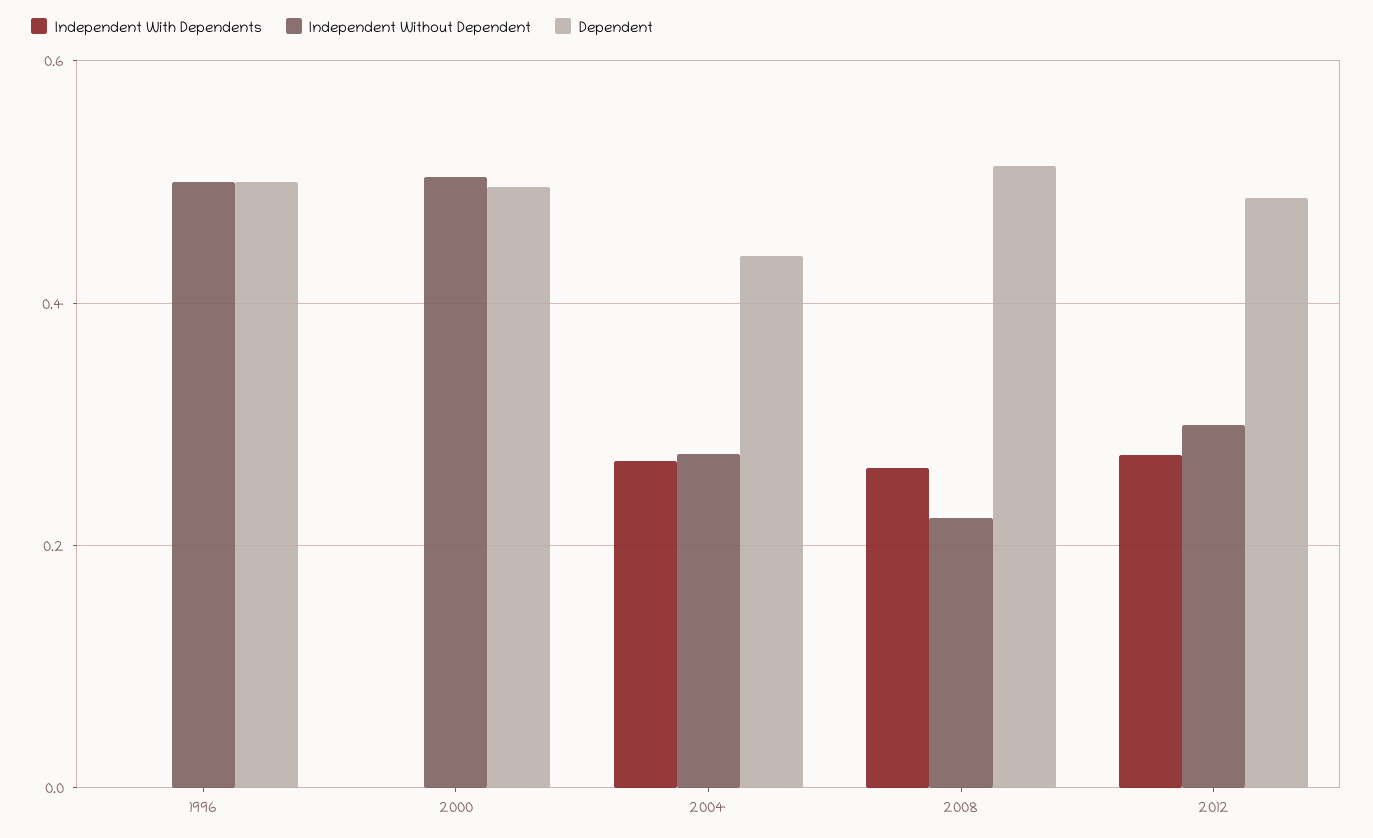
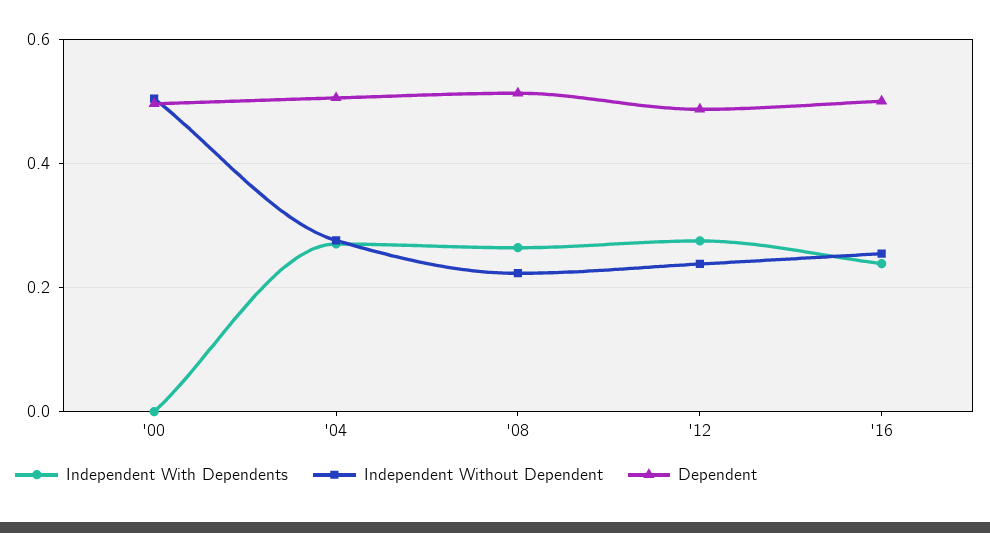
Independent With Dependents, 1996: 0 -> none
Independent Without Dependent, 1996: 0.5 -> none
Dependent, 1996: 0.5 -> none
Dependent, 2004: 0.44 -> 0.5
Independent Without Dependent, 2012: 0.3 -> 0.24
Independent With Dependents, '16: none -> 0.24
Independent Without Dependent, '16: none -> 0.26
Dependent, '16: none -> 0.5

